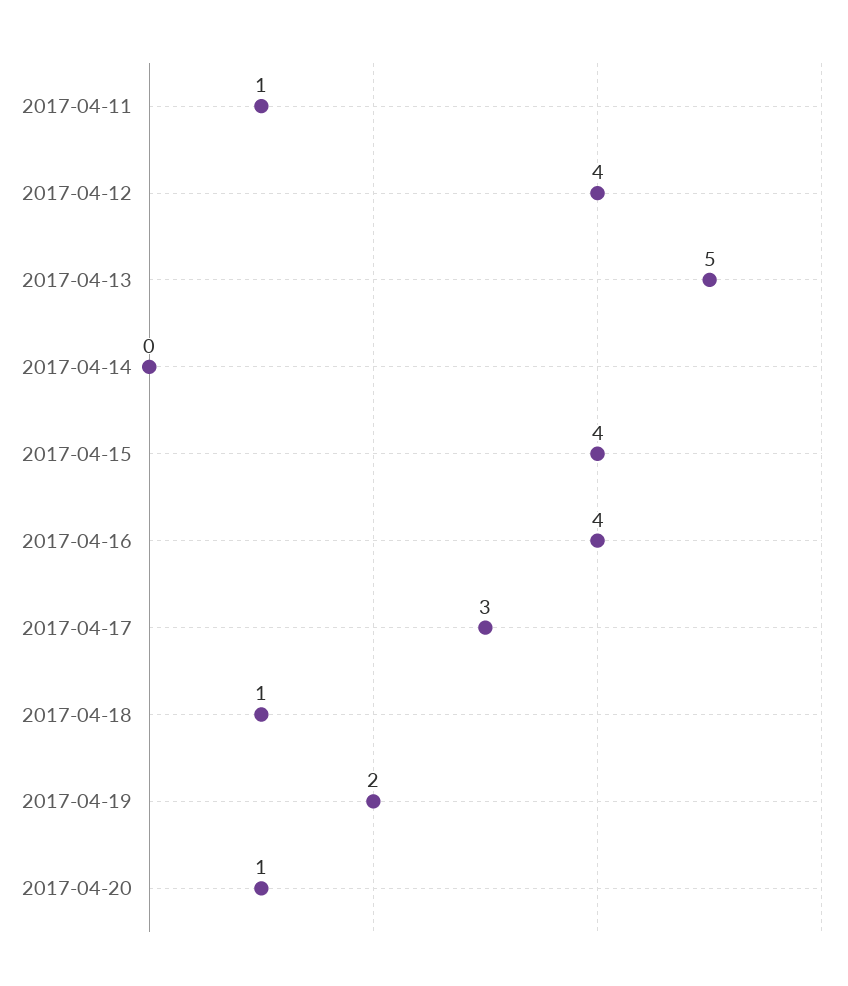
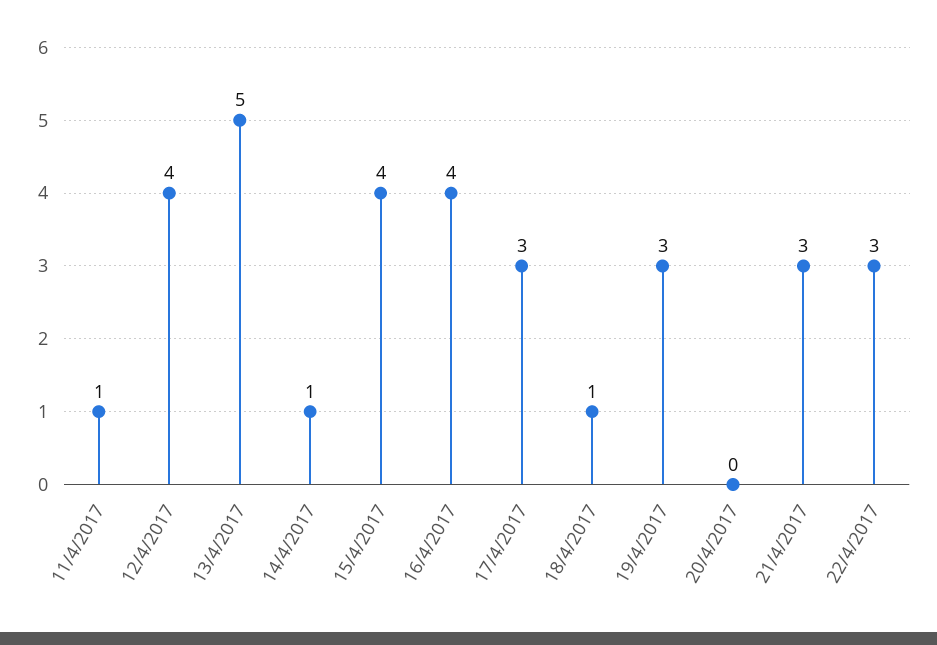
2017-04-14: 0 -> 1
2017-04-19: 2 -> 3
2017-04-20: 1 -> 0
21/4/2017: none -> 3
22/4/2017: none -> 3

